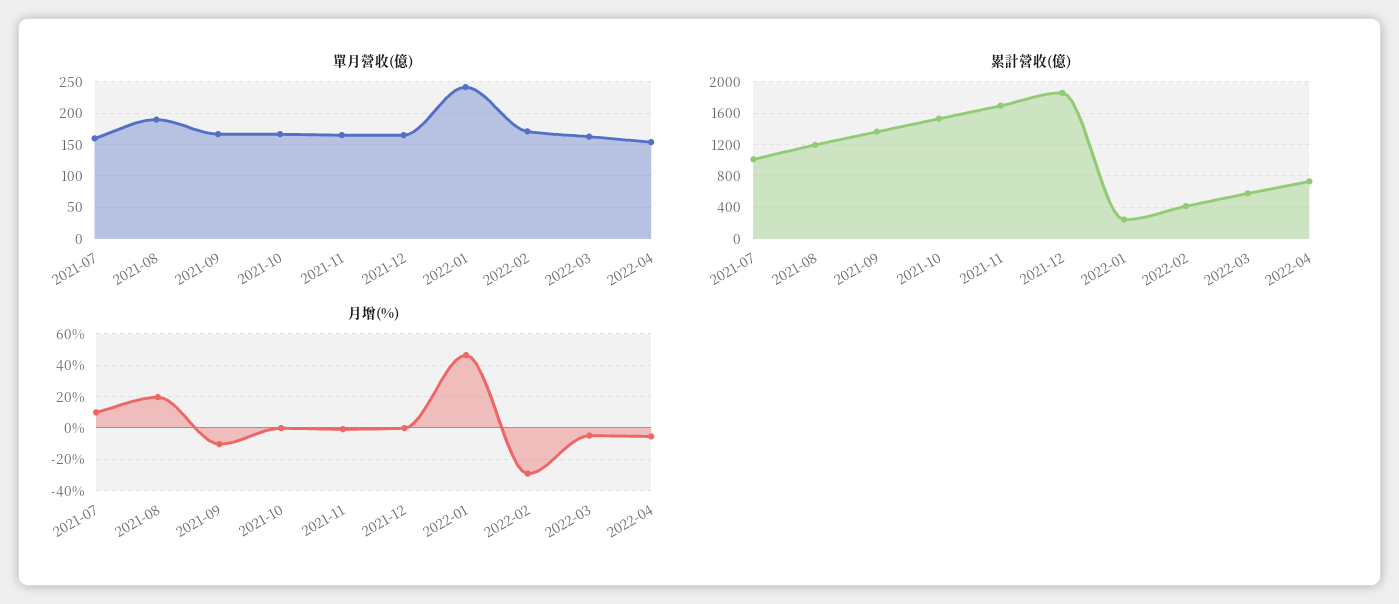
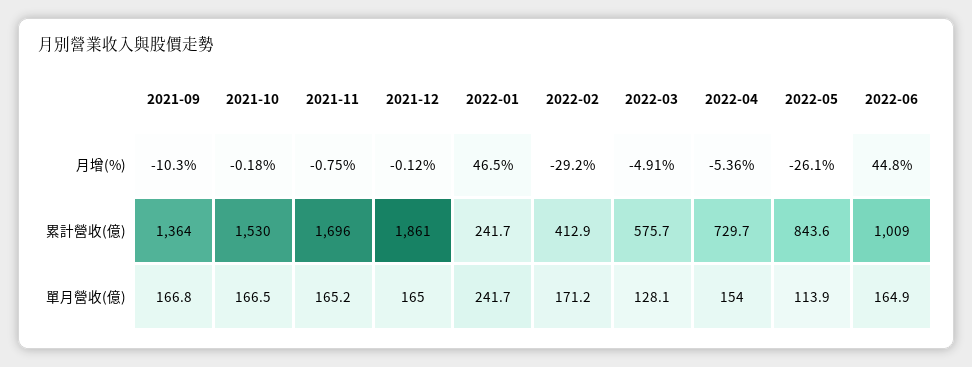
單月營收(億), 2021-07: 160 -> none
單月營收(億), 2021-08: 190 -> none
單月營收(億), 2022-03: 160 -> 128.1
累計營收(億), 2021-07: 1000 -> none
累計營收(億), 2021-08: 1200 -> none
月增(%), 2021-07: 10 -> none
月增(%), 2021-08: 20 -> none
月增(%), 2022-05: none -> -26.1
月增(%), 2022-06: none -> 44.8
累計營收(億), 2022-05: none -> 843.6
累計營收(億), 2022-06: none -> 1009
單月營收(億), 2022-05: none -> 113.9
單月營收(億), 2022-06: none -> 164.9

